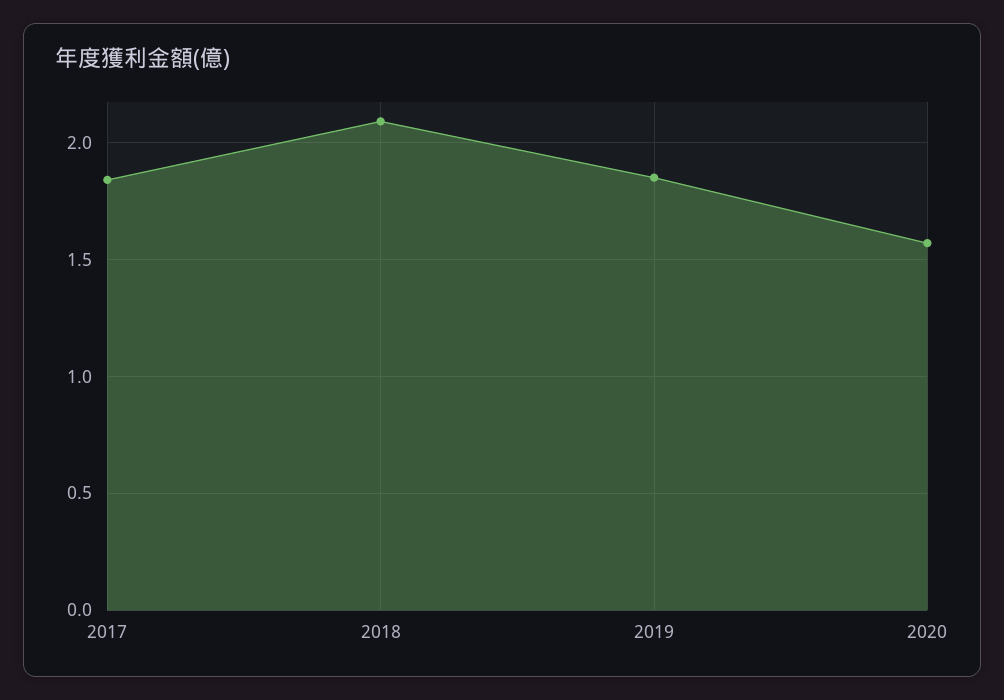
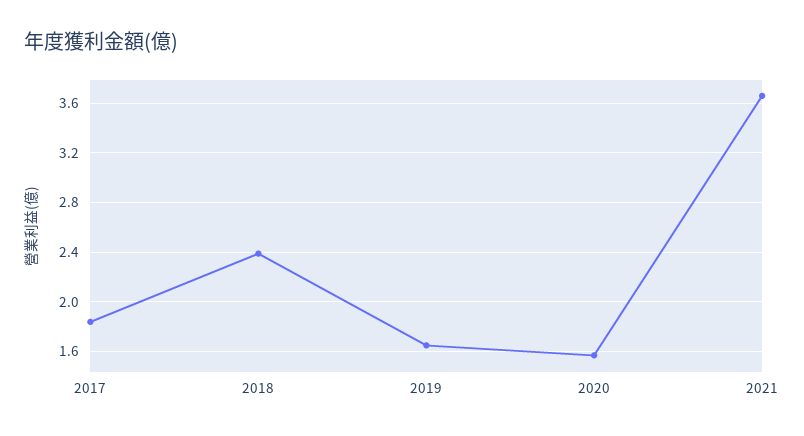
2018: 2.1 -> 2.4
2019: 1.85 -> 1.65
2021: none -> 3.65

